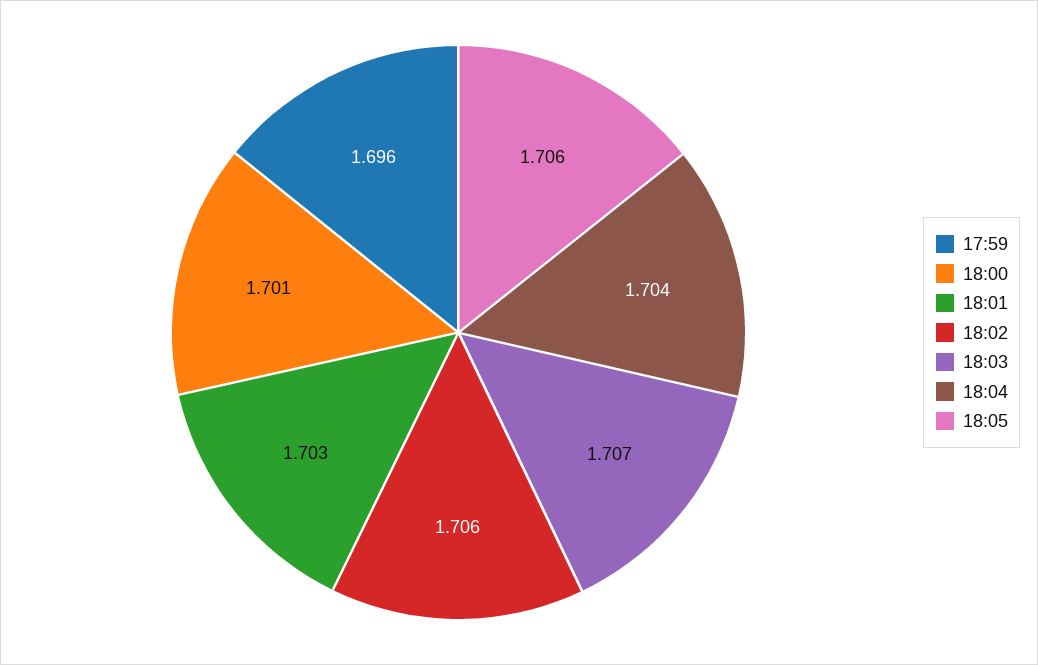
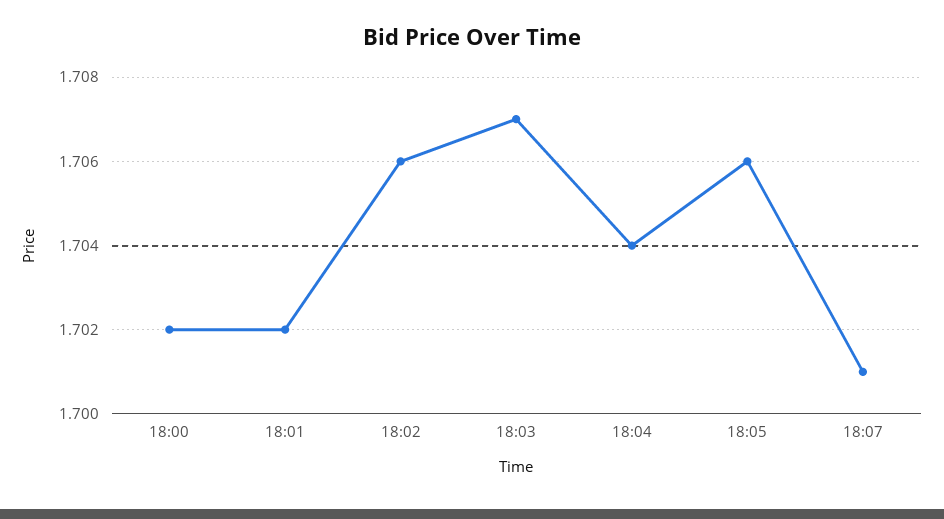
17:59: 1.696 -> none
18:00: 1.701 -> 1.702
18:01: 1.703 -> 1.702
18:07: none -> 1.701

